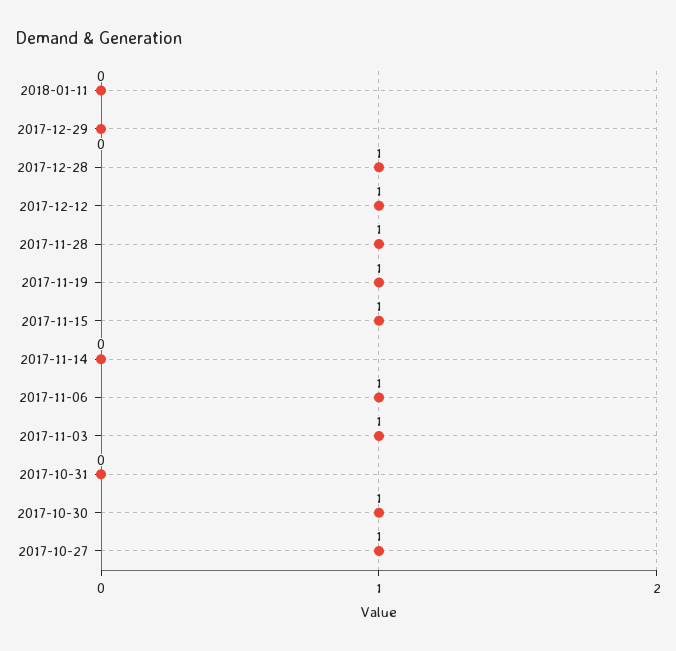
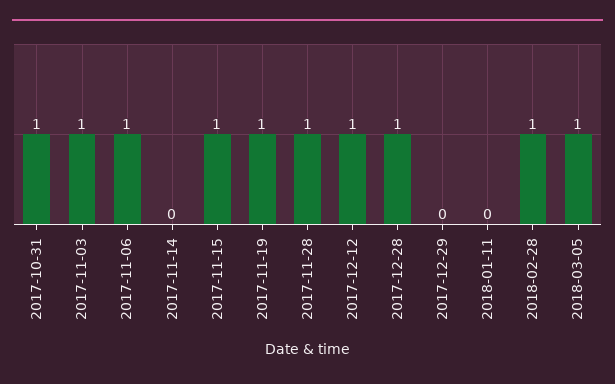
2017-10-31: 0 -> 1
2017-10-30: 1 -> none
2017-10-27: 1 -> none
2018-02-28: none -> 1
2018-03-05: none -> 1

